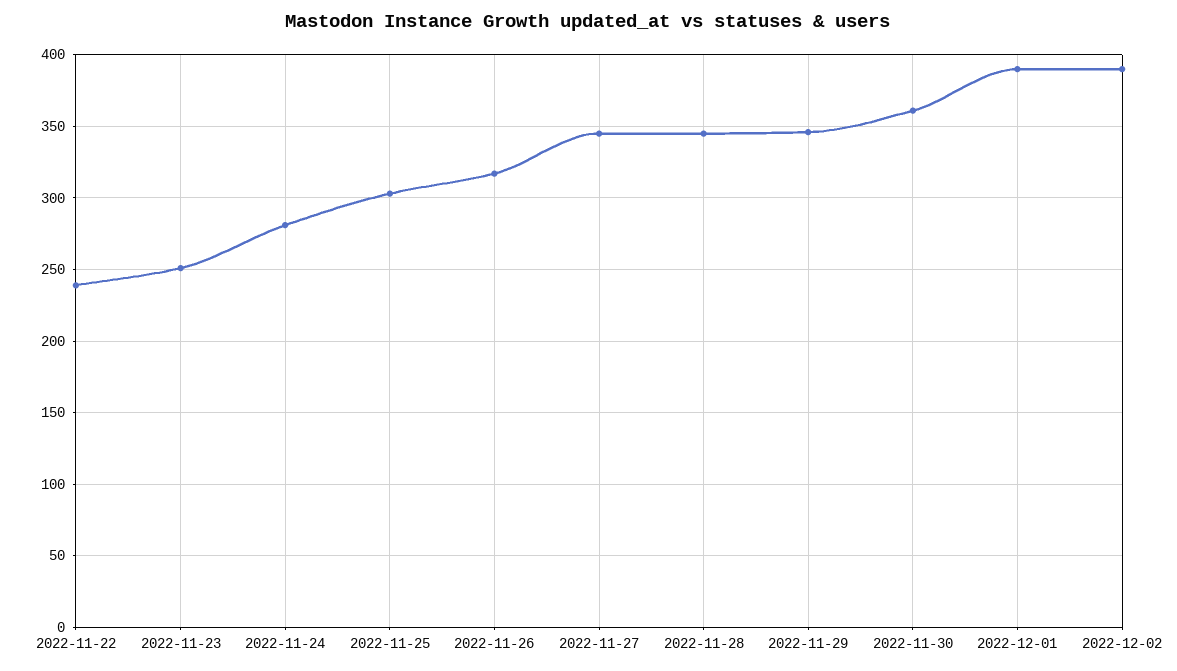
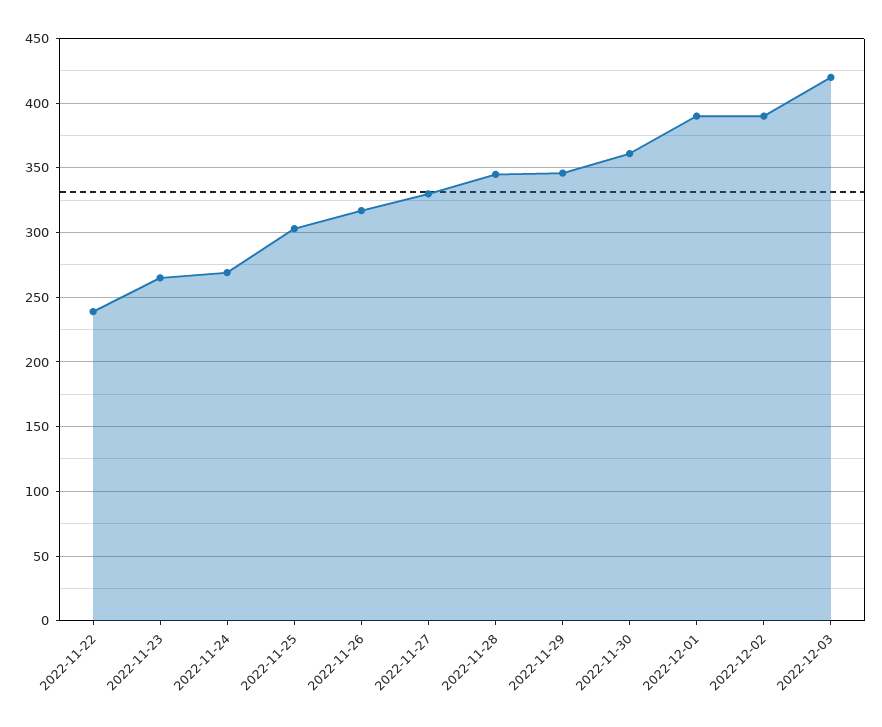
2022-11-23: 250 -> 265
2022-11-24: 280 -> 270
2022-11-27: 345 -> 330
2022-12-03: none -> 420

